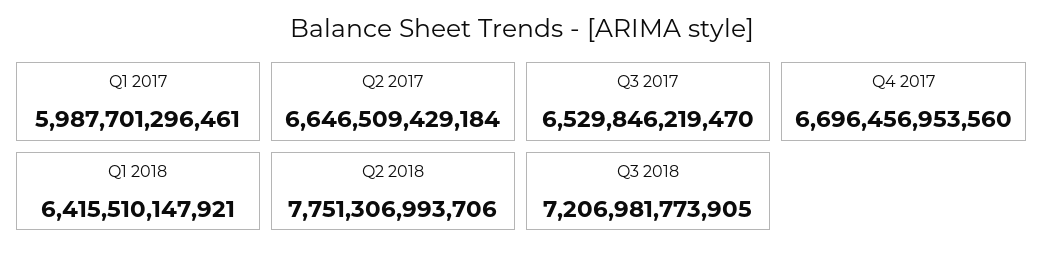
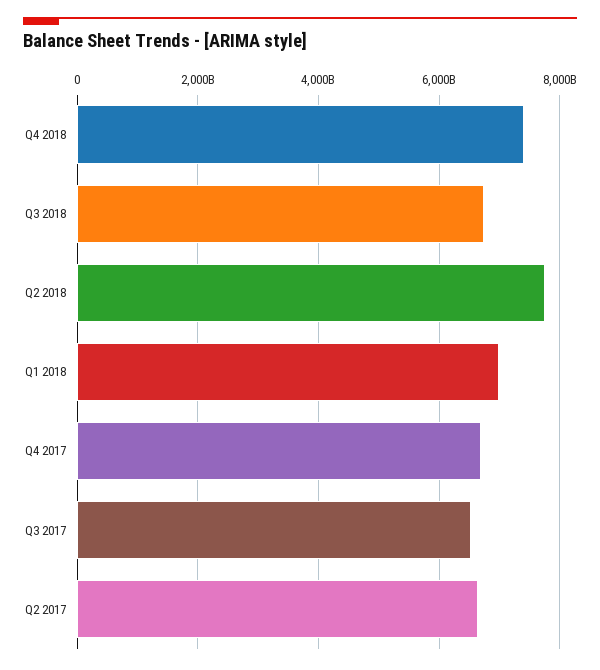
Q1 2017: 5987701296461 -> none
Q1 2018: 6415510147921 -> 7000000000000
Q3 2018: 7206981773905 -> 6800000000000
Q4 2018: none -> 7400000000000

